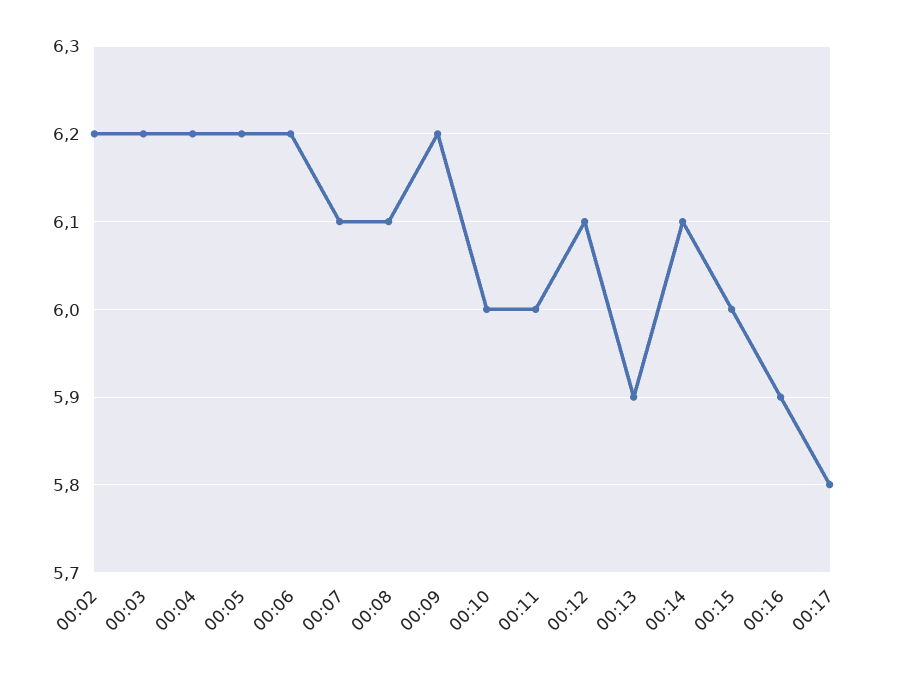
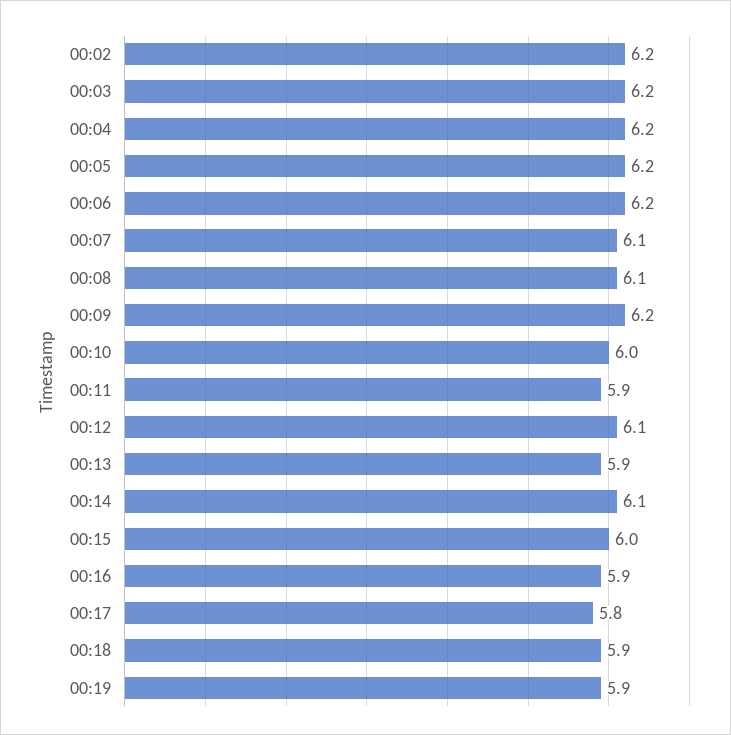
00:11: 6 -> 5.9
00:18: none -> 5.9
00:19: none -> 5.9

